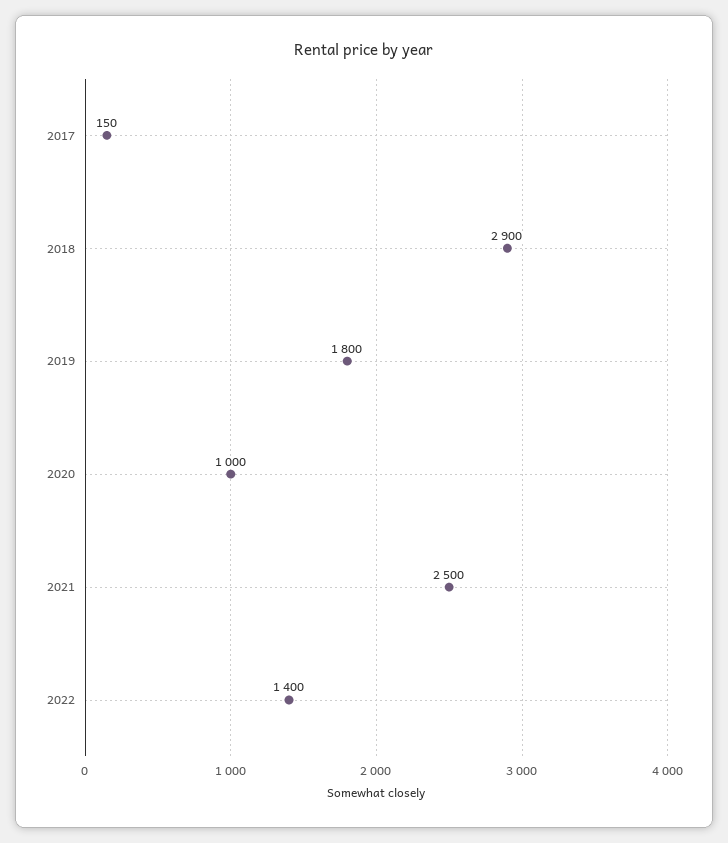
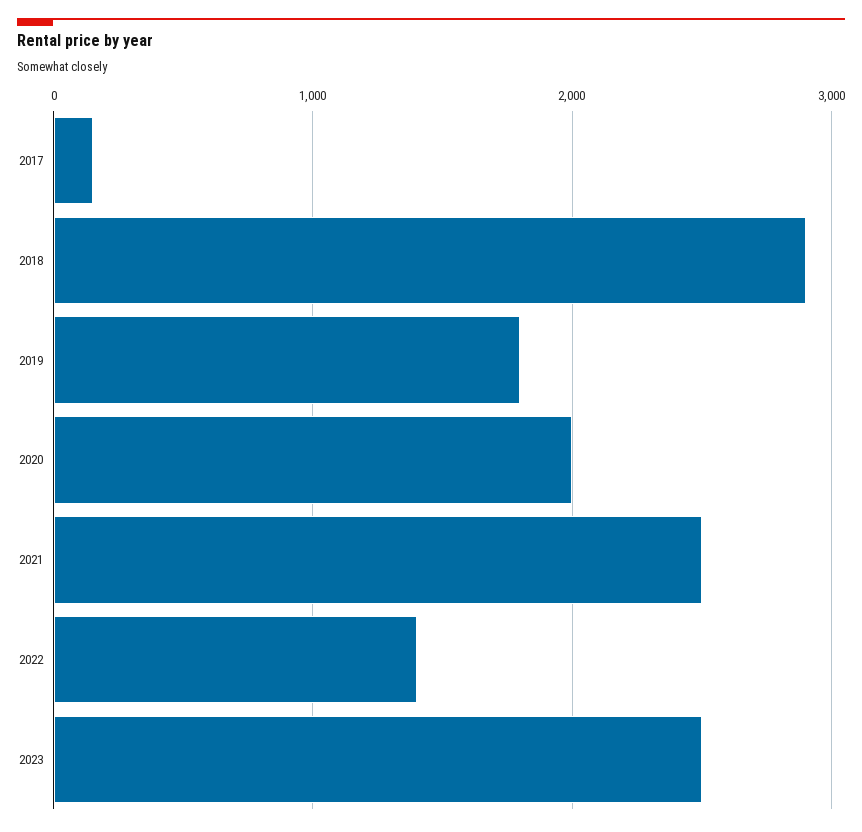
2020: 1000 -> 2000
2023: none -> 2500

